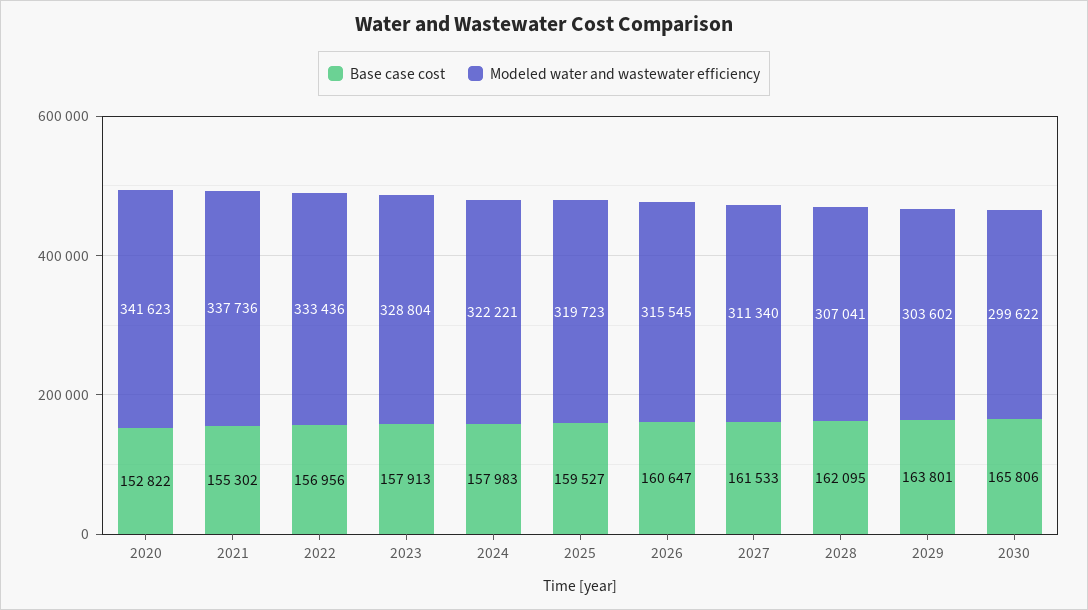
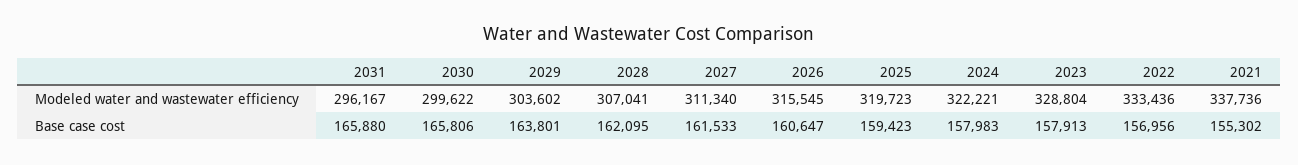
Base case cost, 2020: 152822 -> none
Modeled water and wastewater efficiency, 2020: 341623 -> none
Base case cost, 2025: 159527 -> 159423
Modeled water and wastewater efficiency, 2031: none -> 296167
Base case cost, 2031: none -> 165880

